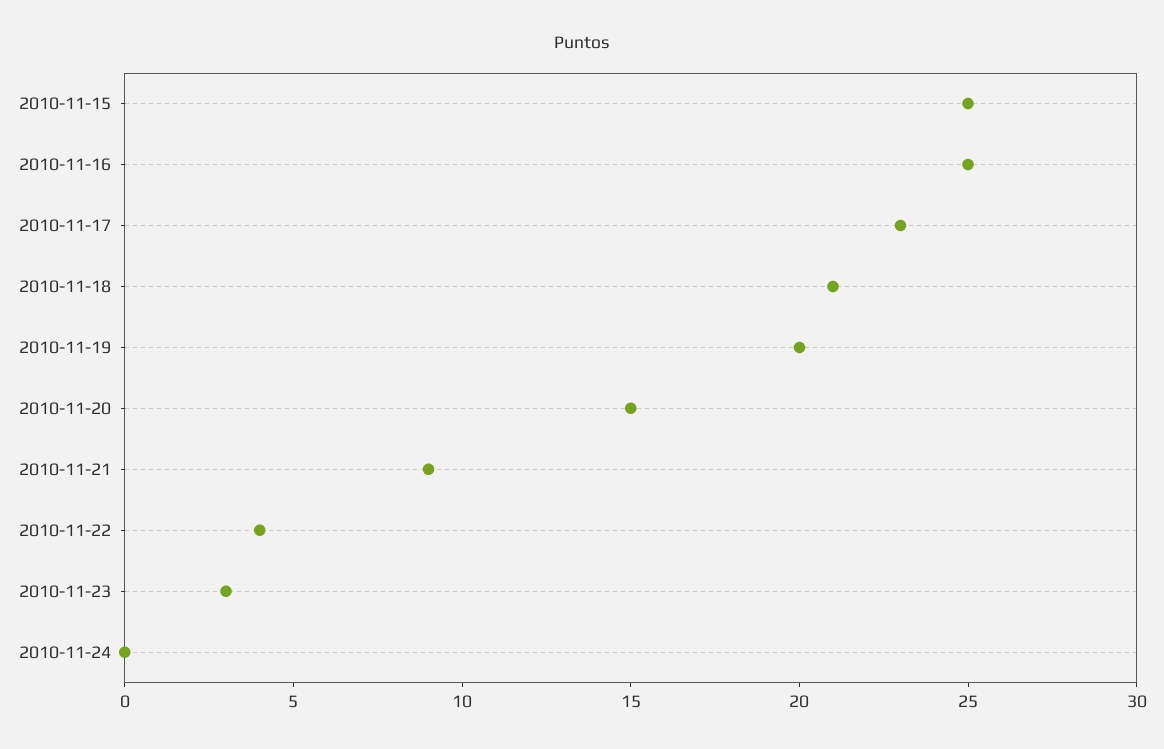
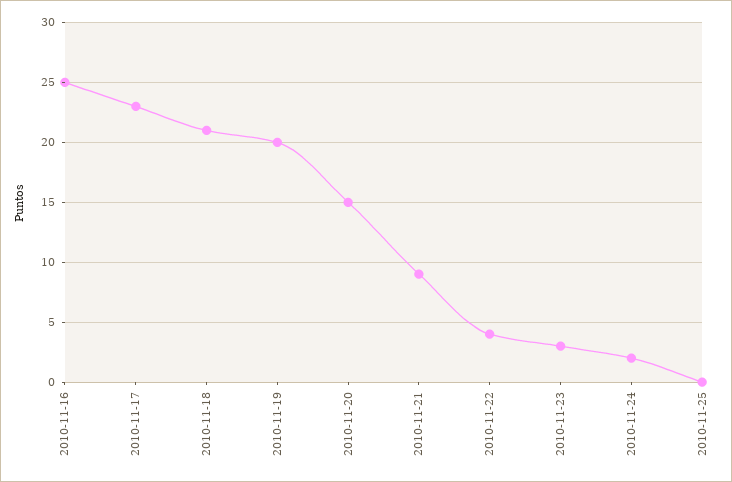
2010-11-15: 25 -> none
2010-11-24: 0 -> 2
2010-11-25: none -> 0

